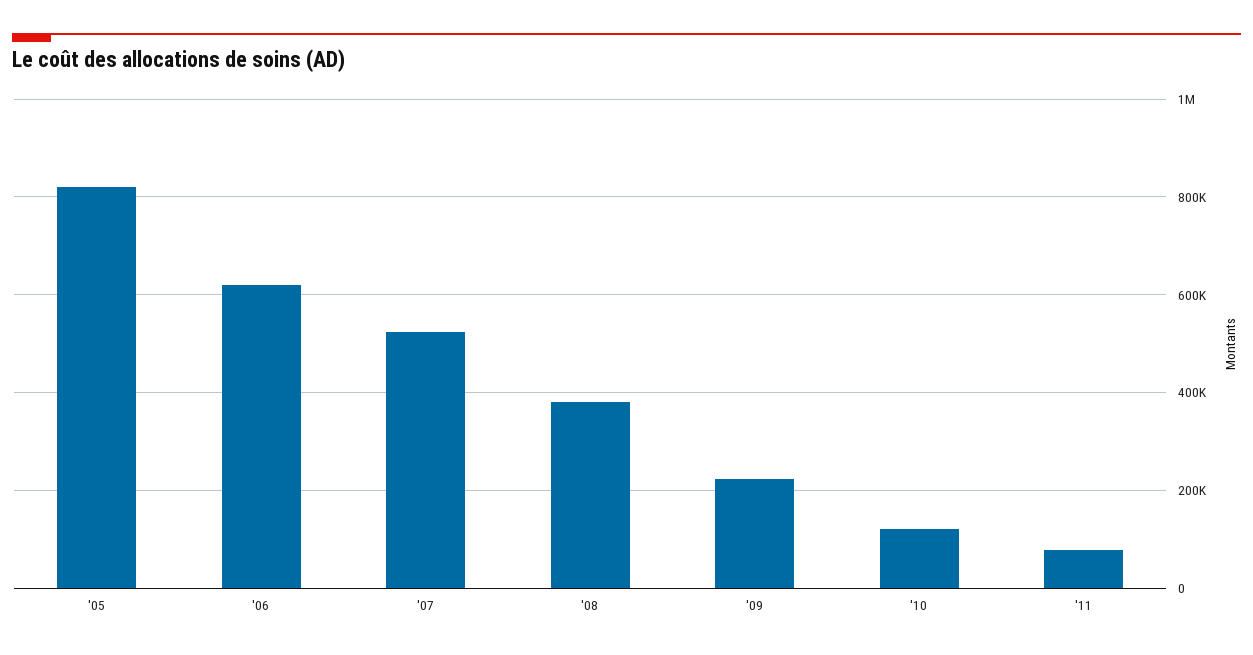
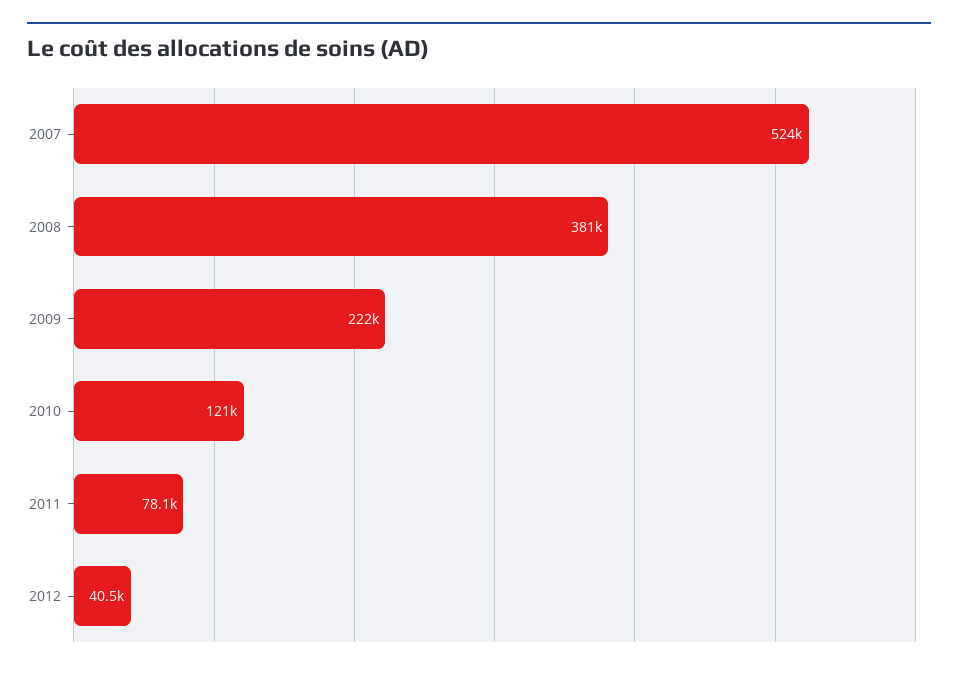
'05: 820000 -> none
'06: 620000 -> none
2012: none -> 40500

